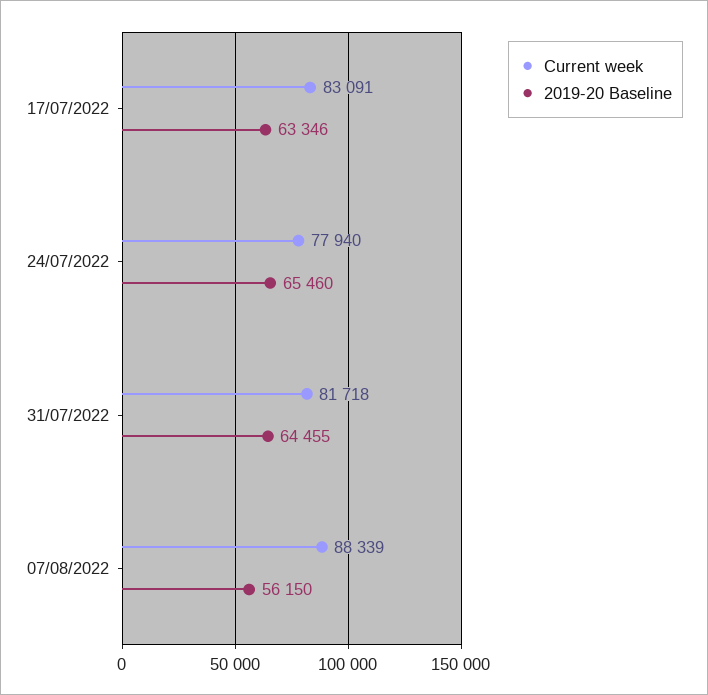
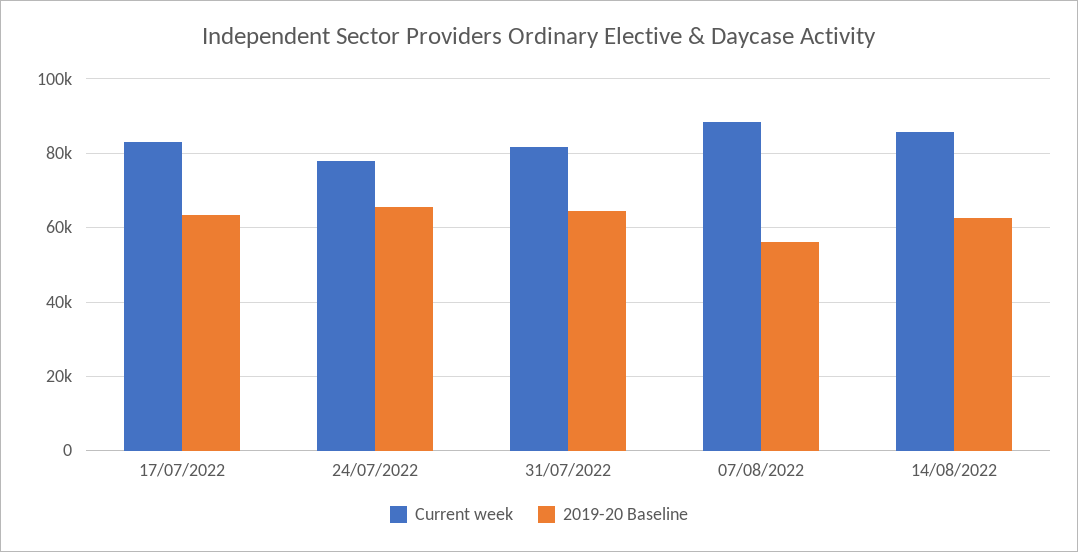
Current week, 14/08/2022: none -> 86000
2019-20 Baseline, 14/08/2022: none -> 62000

